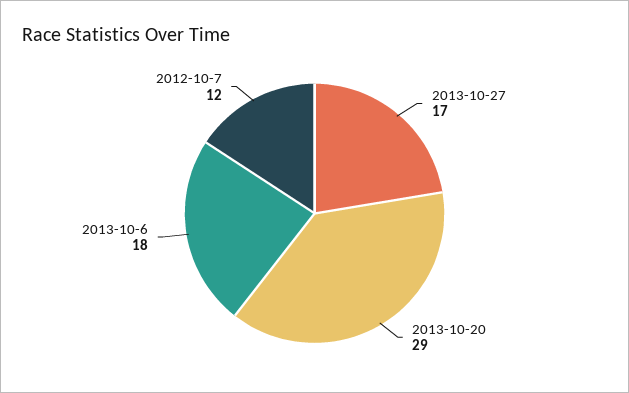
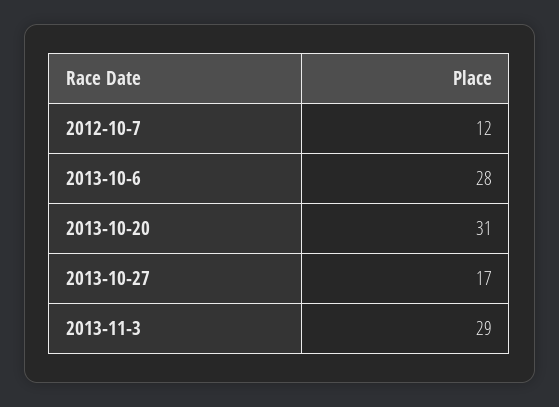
2013-10-20: 29 -> 31
2013-10-6: 18 -> 28
2013-11-3: none -> 29

